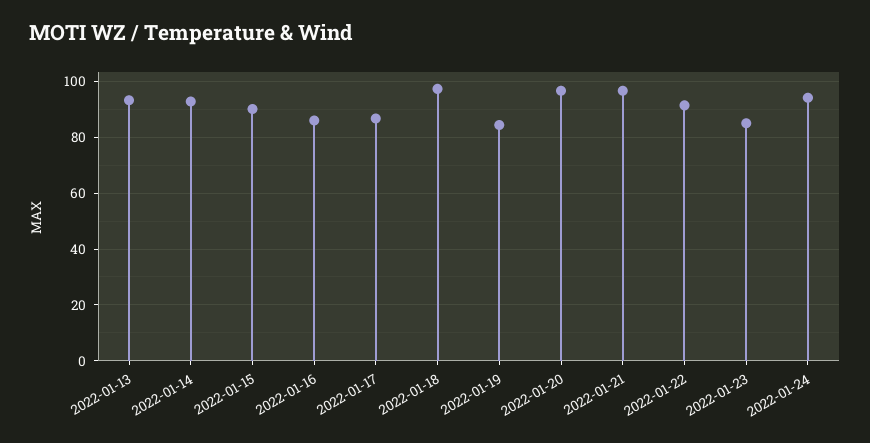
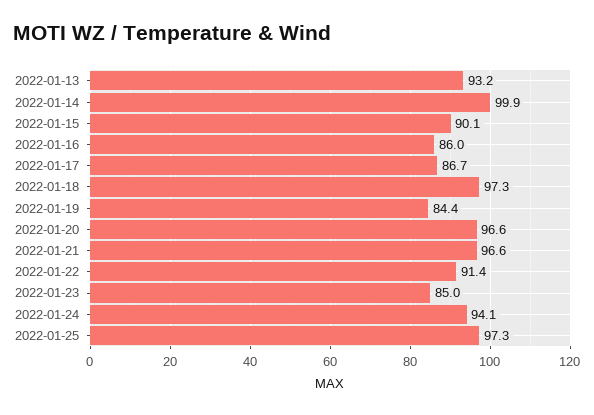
2022-01-14: 92.5 -> 99.9
2022-01-25: none -> 97.3

